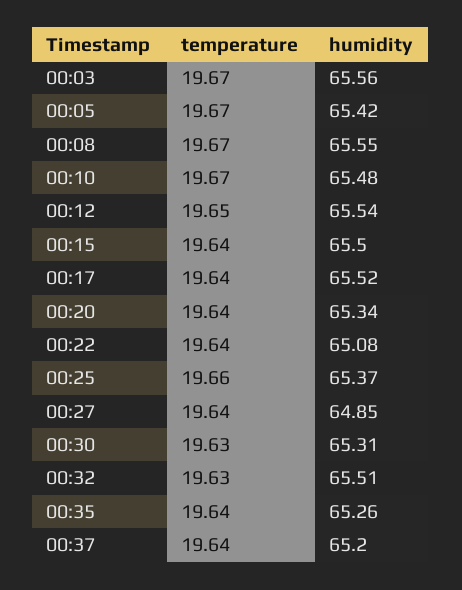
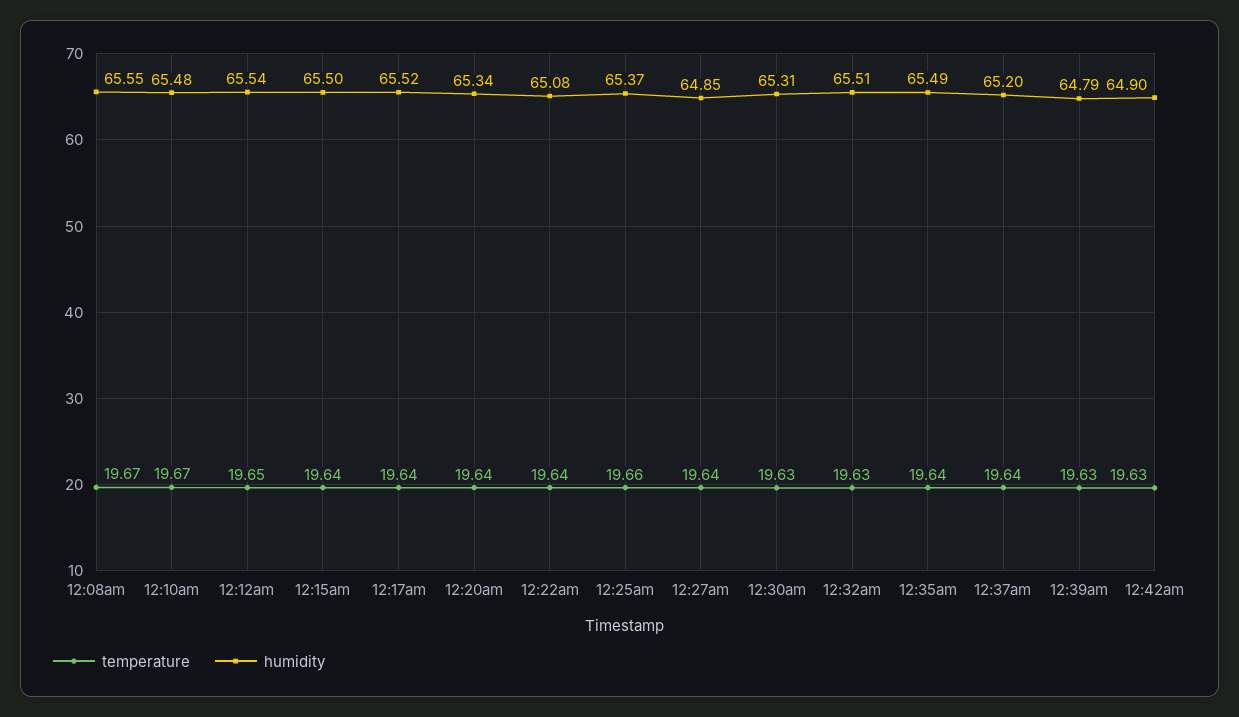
temperature, 00:03: 19.67 -> none
humidity, 00:03: 65.56 -> none
temperature, 00:05: 19.67 -> none
humidity, 00:05: 65.42 -> none
humidity, 00:35: 65.26 -> 65.49
temperature, 12:39am: none -> 19.63
humidity, 12:39am: none -> 64.79
temperature, 12:42am: none -> 19.63
humidity, 12:42am: none -> 64.9

